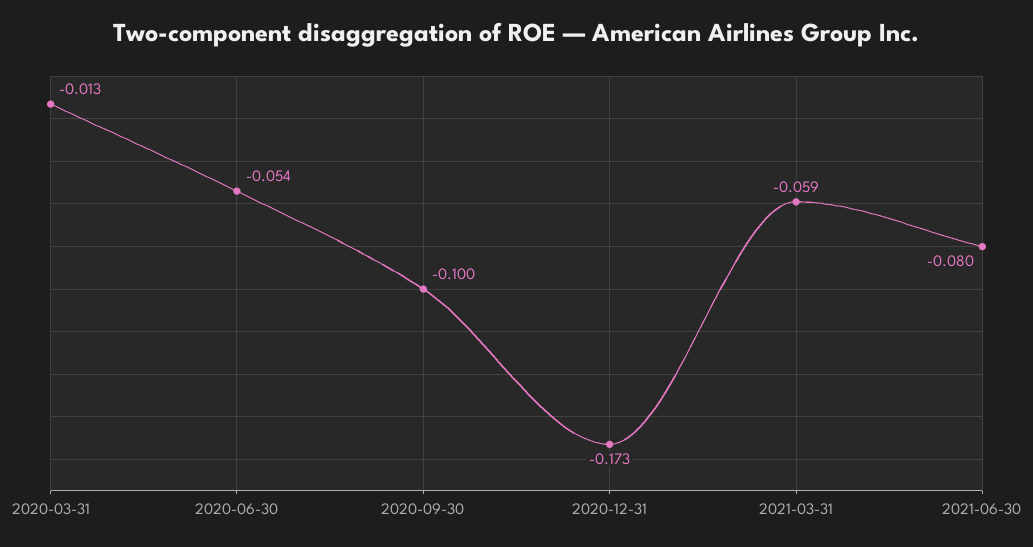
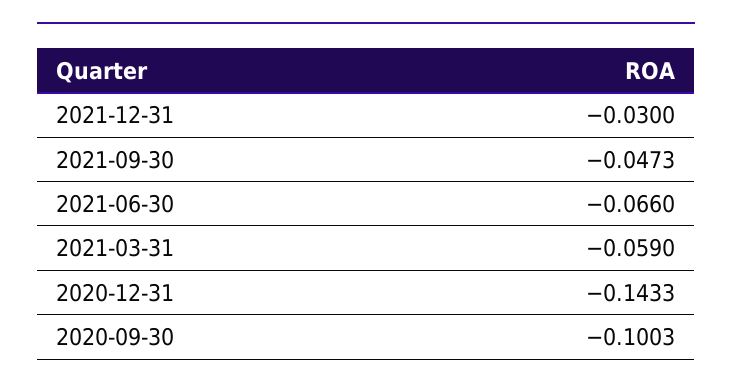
2020-03-31: -0.013 -> none
2020-06-30: -0.054 -> none
2020-12-31: -0.173 -> -0.1433
2021-06-30: -0.08 -> -0.066
2021-12-31: none -> -0.03
2021-09-30: none -> -0.0473

